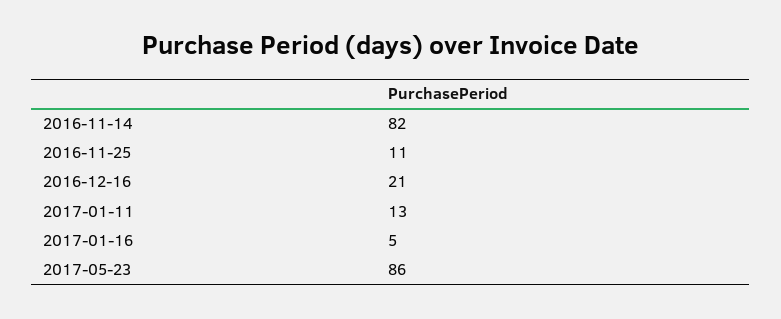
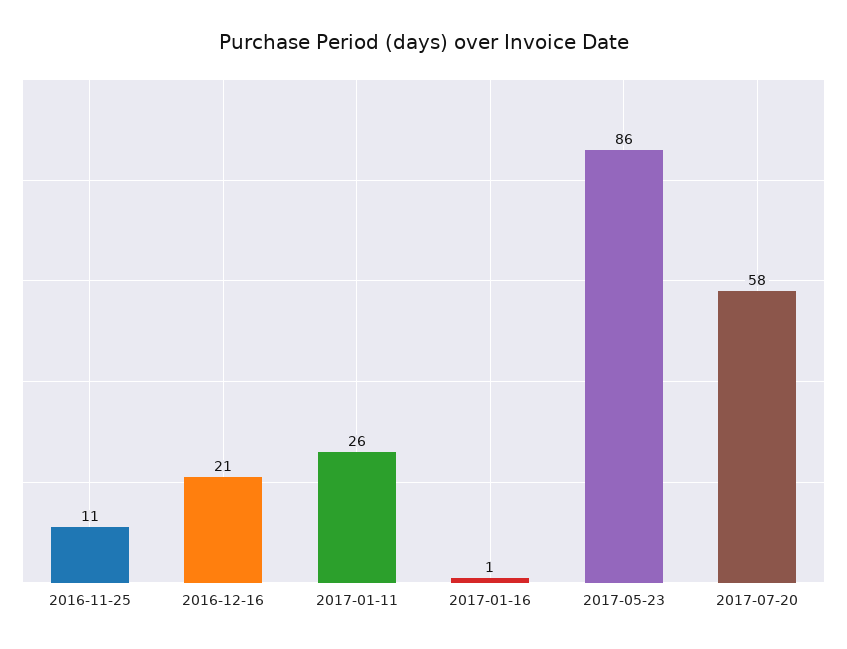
2016-11-14: 82 -> none
2017-01-11: 13 -> 26
2017-01-16: 5 -> 1
2017-07-20: none -> 58

